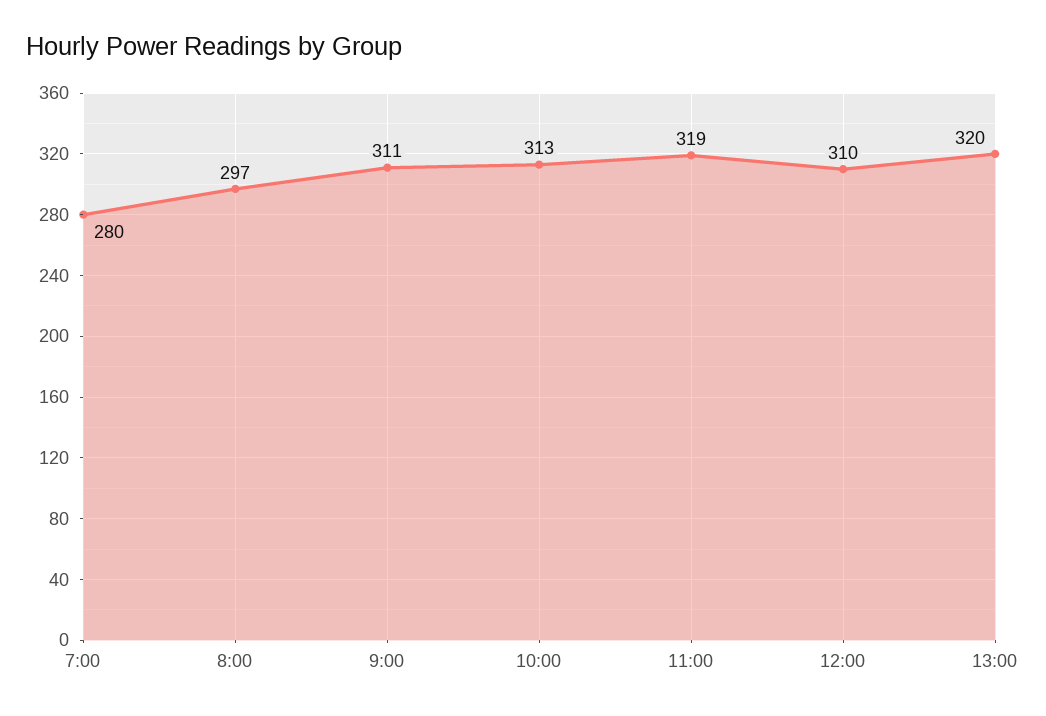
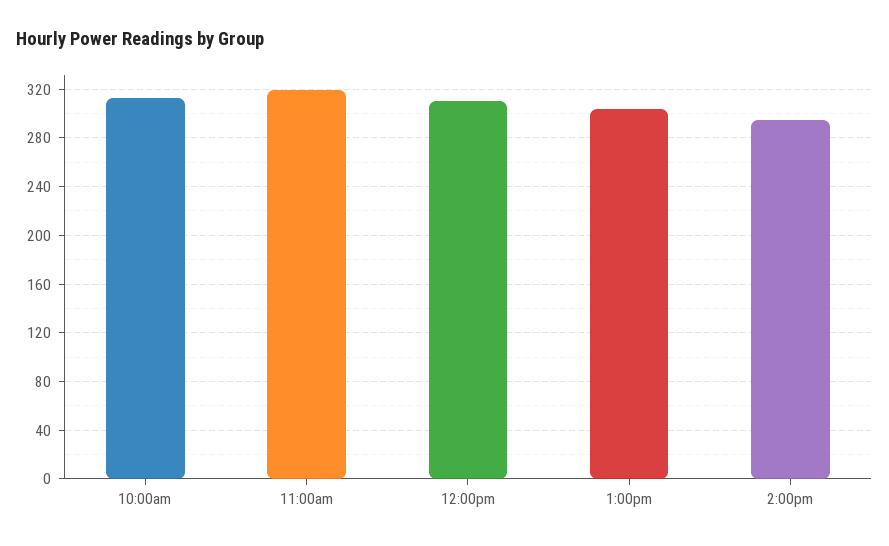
7:00: 280 -> none
8:00: 297 -> none
9:00: 311 -> none
13:00: 320 -> 305
2:00pm: none -> 295

